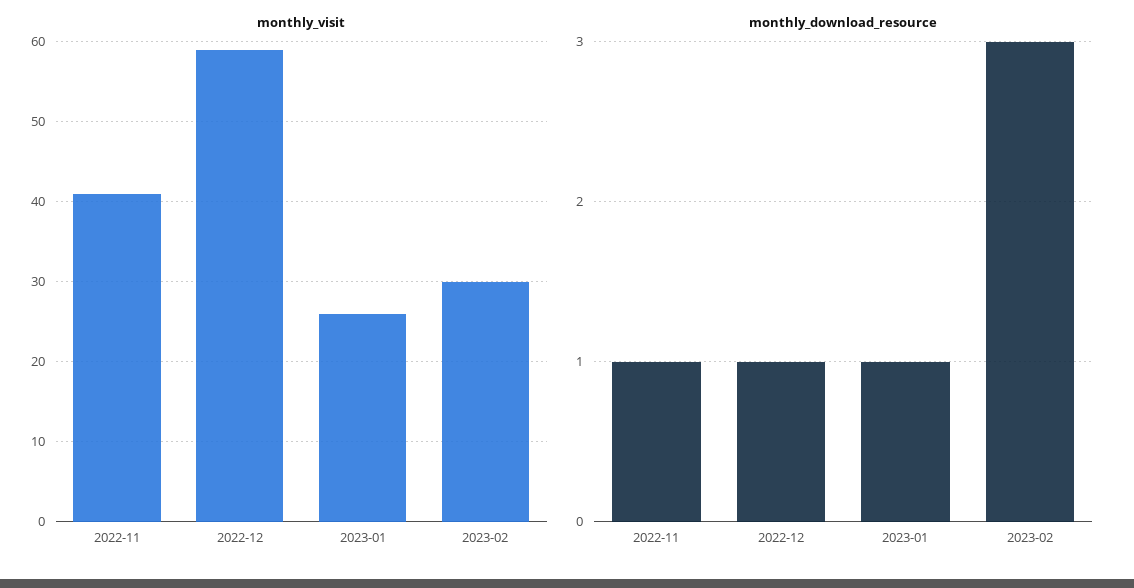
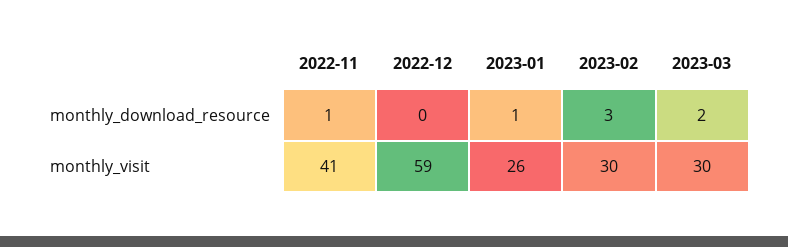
monthly_download_resource, 2022-12: 1 -> 0
monthly_download_resource, 2023-03: none -> 2
monthly_visit, 2023-03: none -> 30

